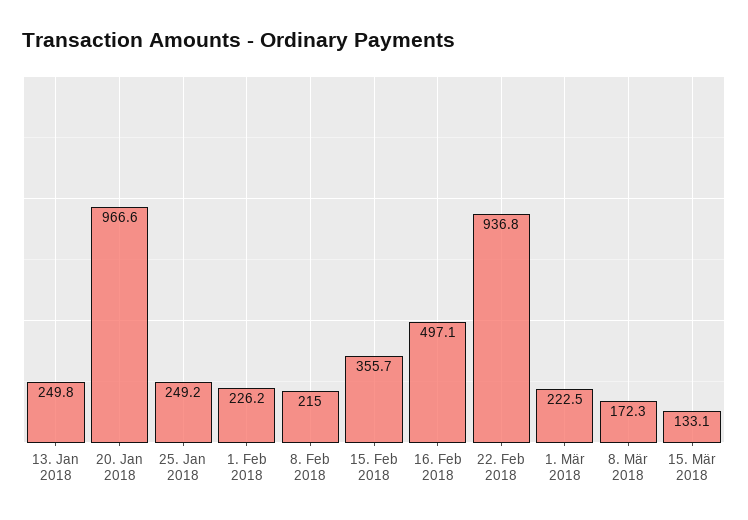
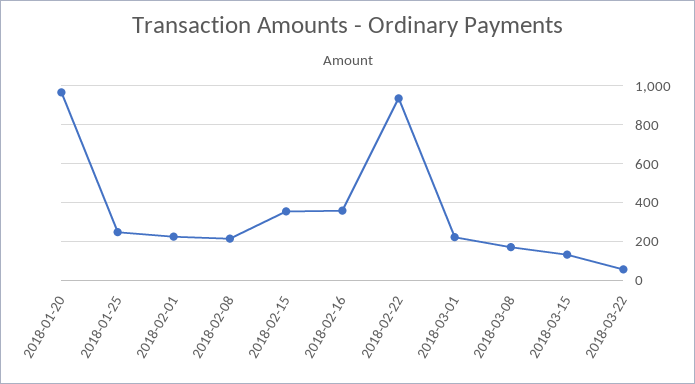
13. Jan 2018: 249.8 -> none
16. Feb 2018: 497.1 -> 350
2018-03-22: none -> 50

